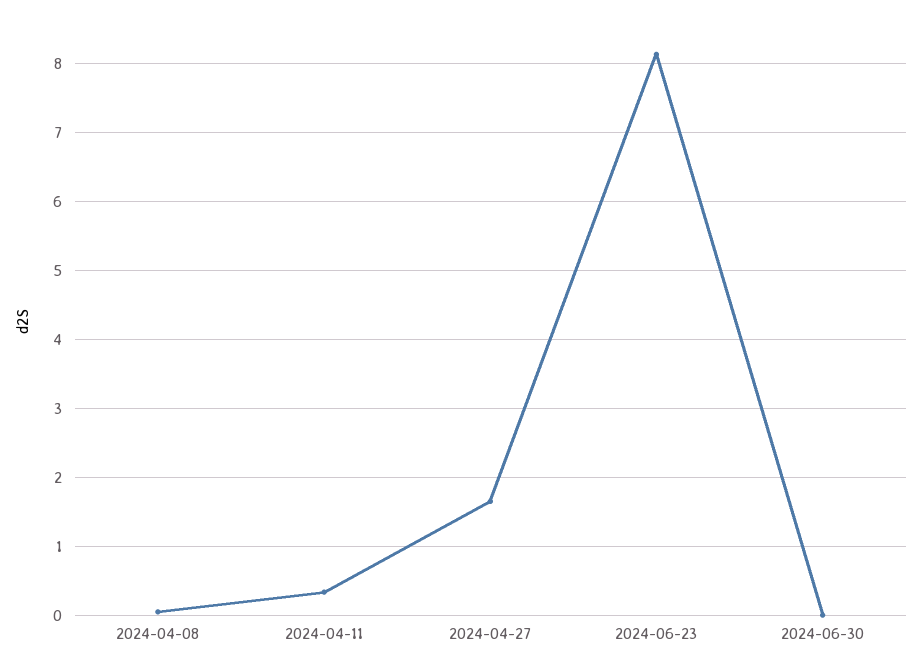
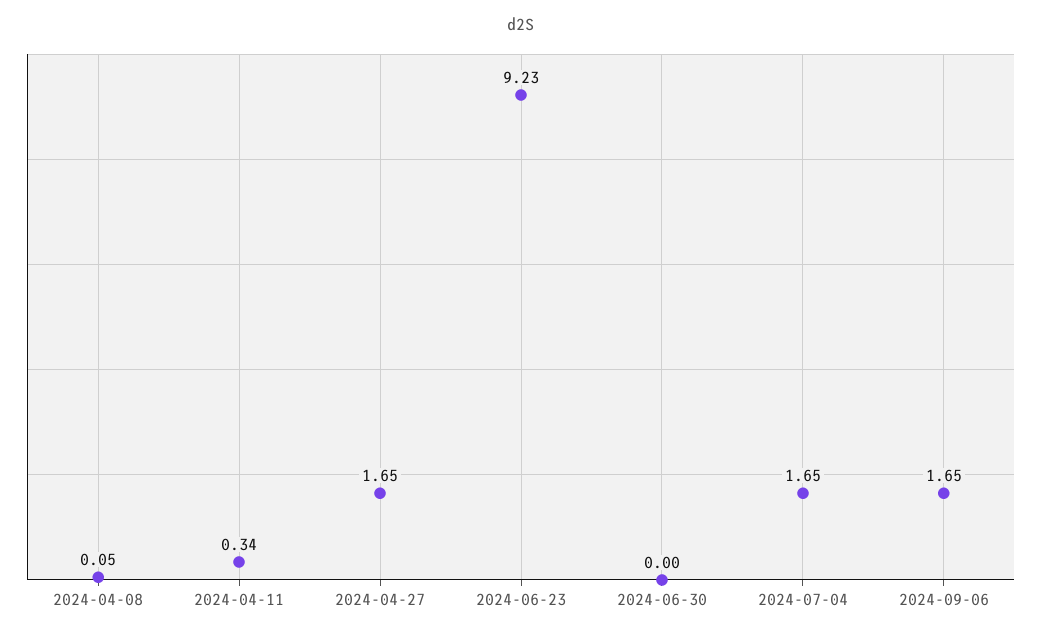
2024-06-23: 8.1 -> 9.23
2024-07-04: none -> 1.65
2024-09-06: none -> 1.65

